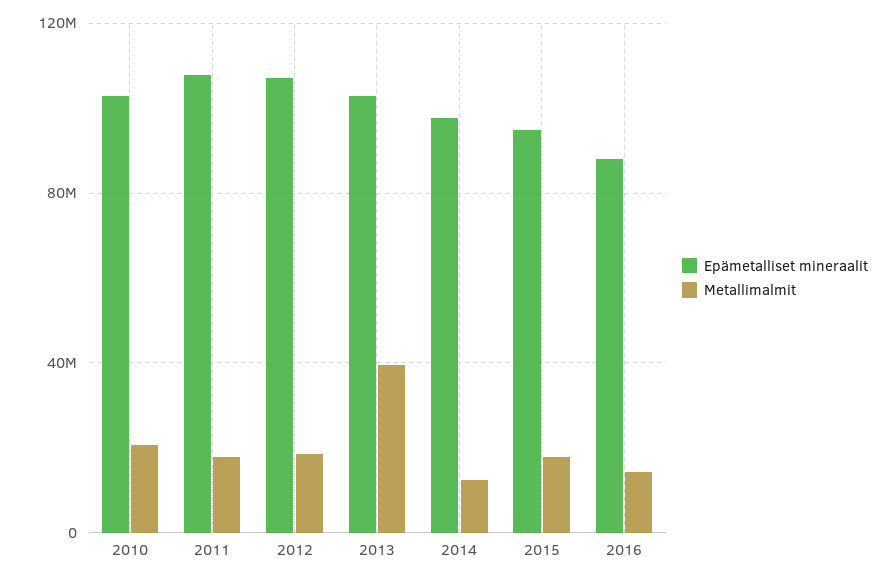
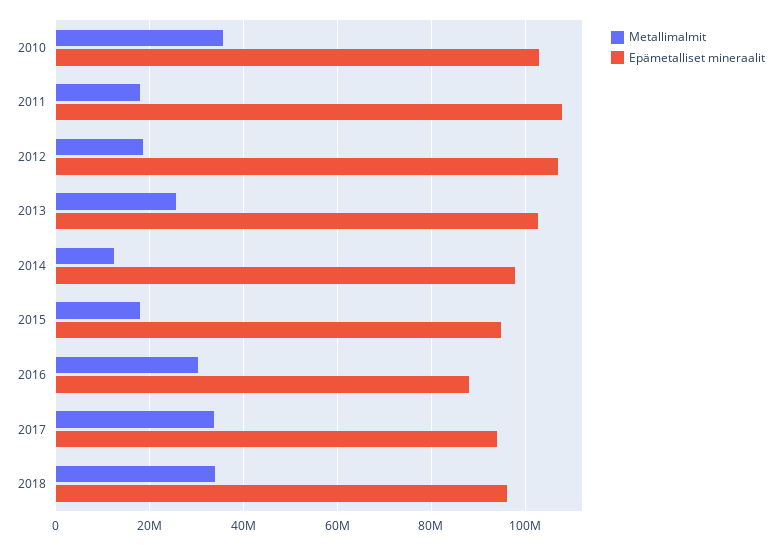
Metallimalmit, 2010: 20000000 -> 36000000
Metallimalmit, 2013: 40000000 -> 26000000
Metallimalmit, 2016: 15000000 -> 30000000
Metallimalmit, 2017: none -> 34000000
Epämetalliset mineraalit, 2017: none -> 94000000
Metallimalmit, 2018: none -> 34000000
Epämetalliset mineraalit, 2018: none -> 96000000

